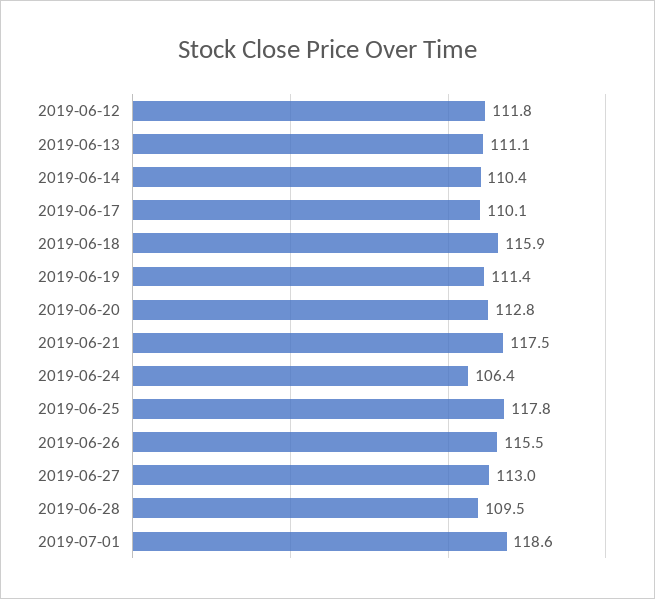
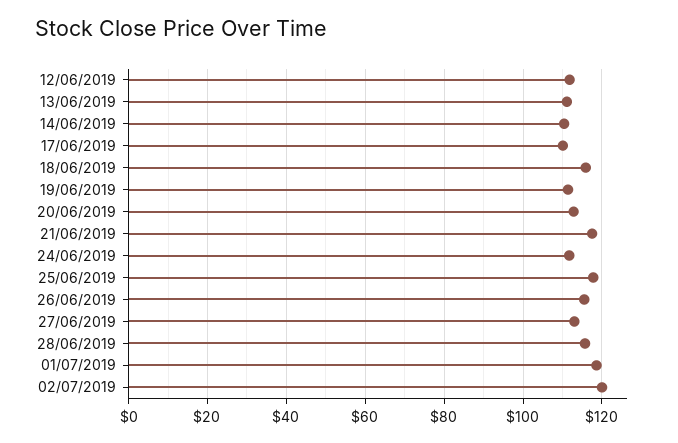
2019-06-24: 106.4 -> 112
2019-06-28: 109.5 -> 116
02/07/2019: none -> 120

